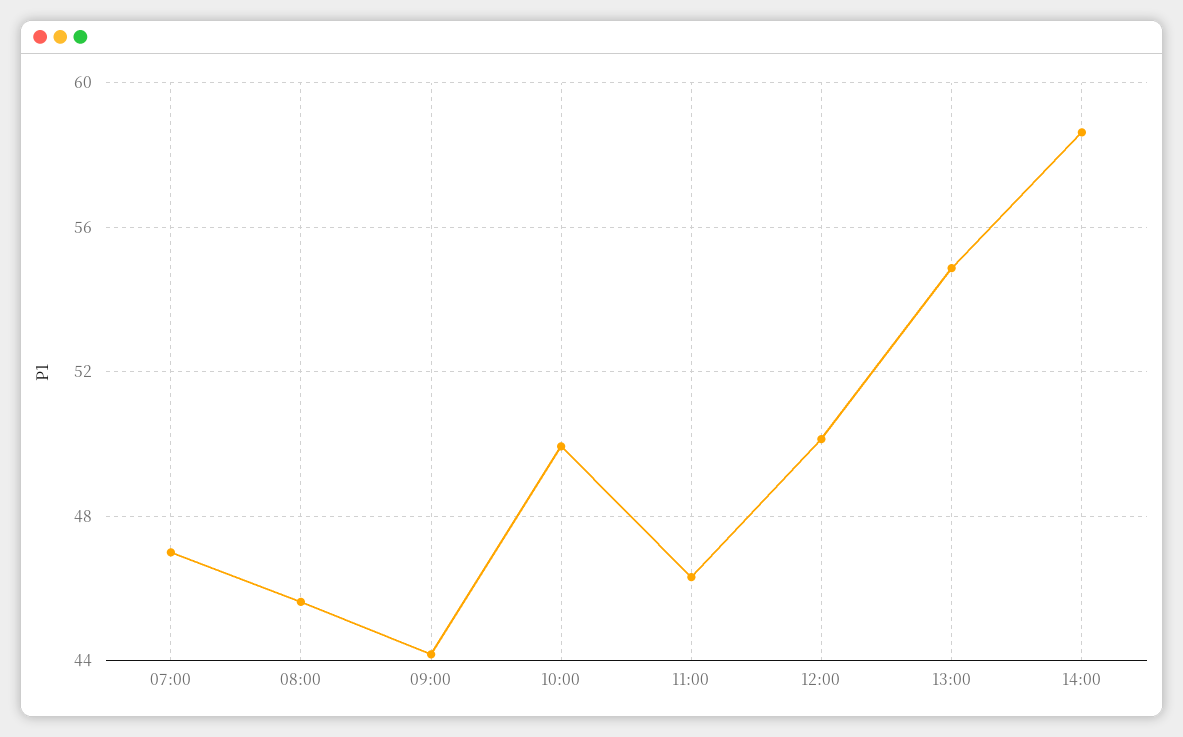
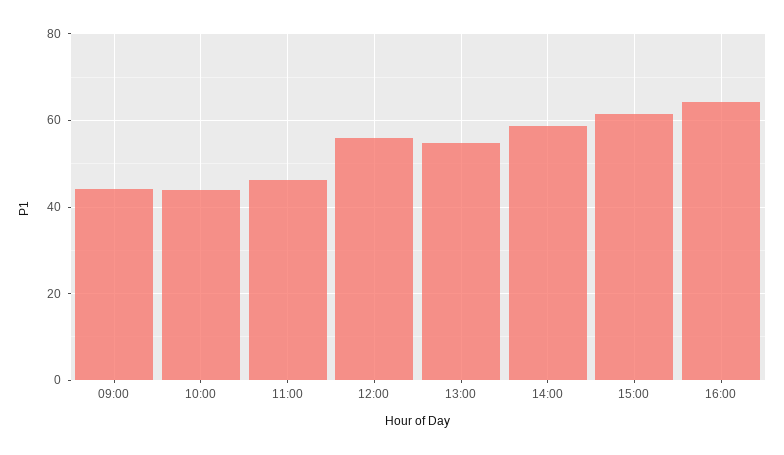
07:00: 47 -> none
08:00: 45.5 -> none
10:00: 50 -> 44
12:00: 50 -> 56
15:00: none -> 62
16:00: none -> 64

